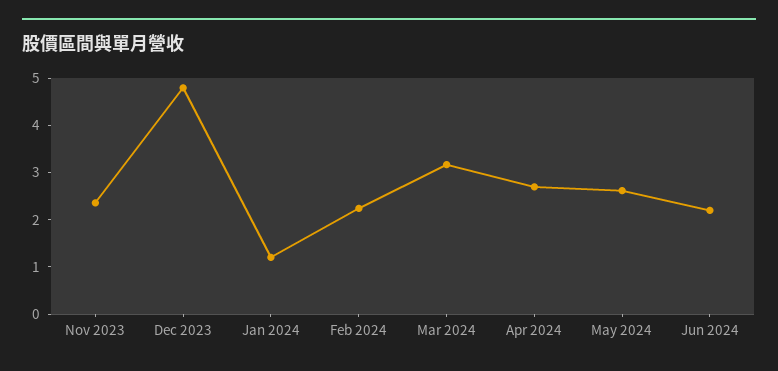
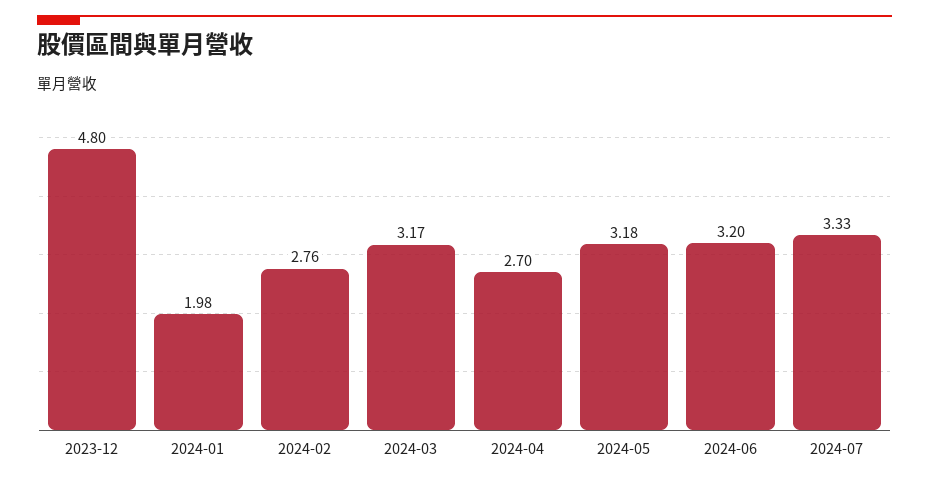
Nov 2023: 2.4 -> none
Jan 2024: 1.2 -> 1.98
Feb 2024: 2.2 -> 2.76
May 2024: 2.6 -> 3.18
Jun 2024: 2.2 -> 3.2
2024-07: none -> 3.33

